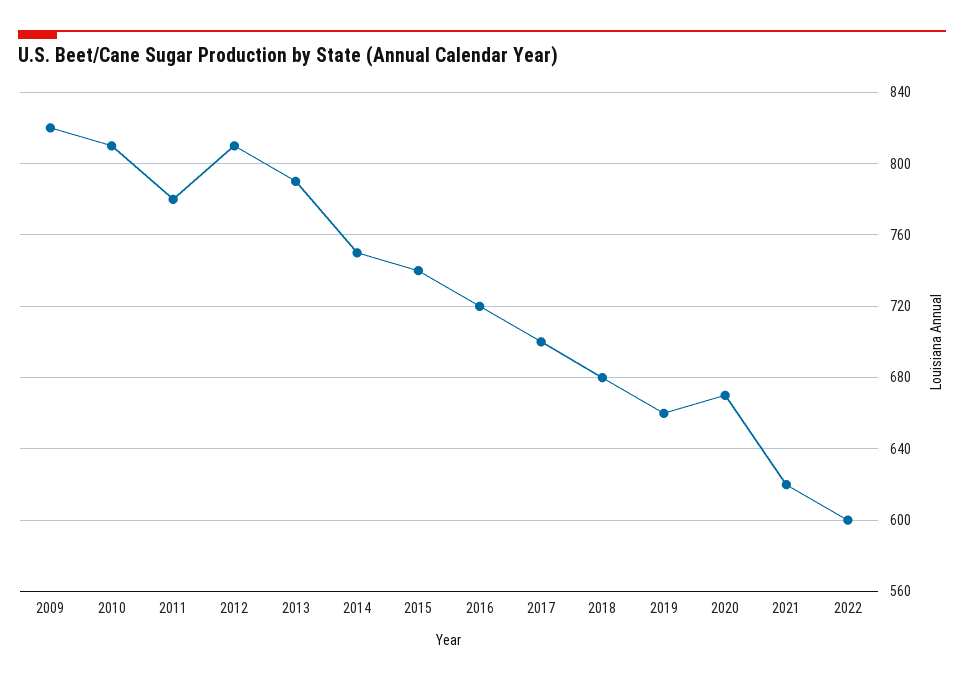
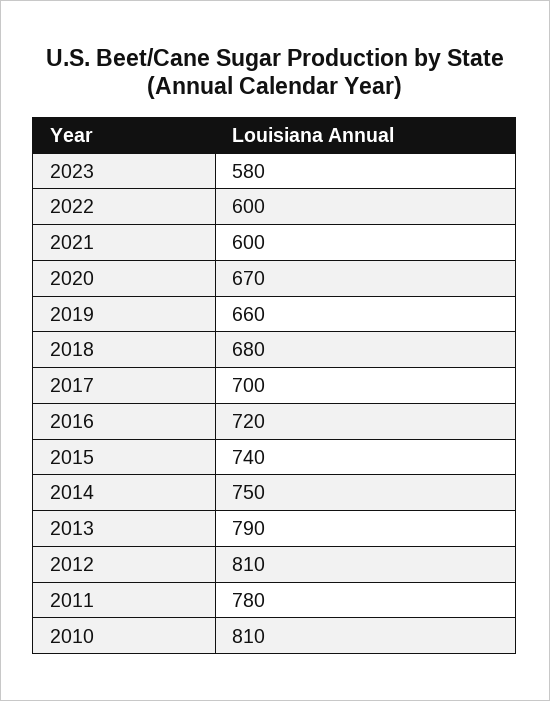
2009: 820 -> none
2021: 620 -> 600
2023: none -> 580

